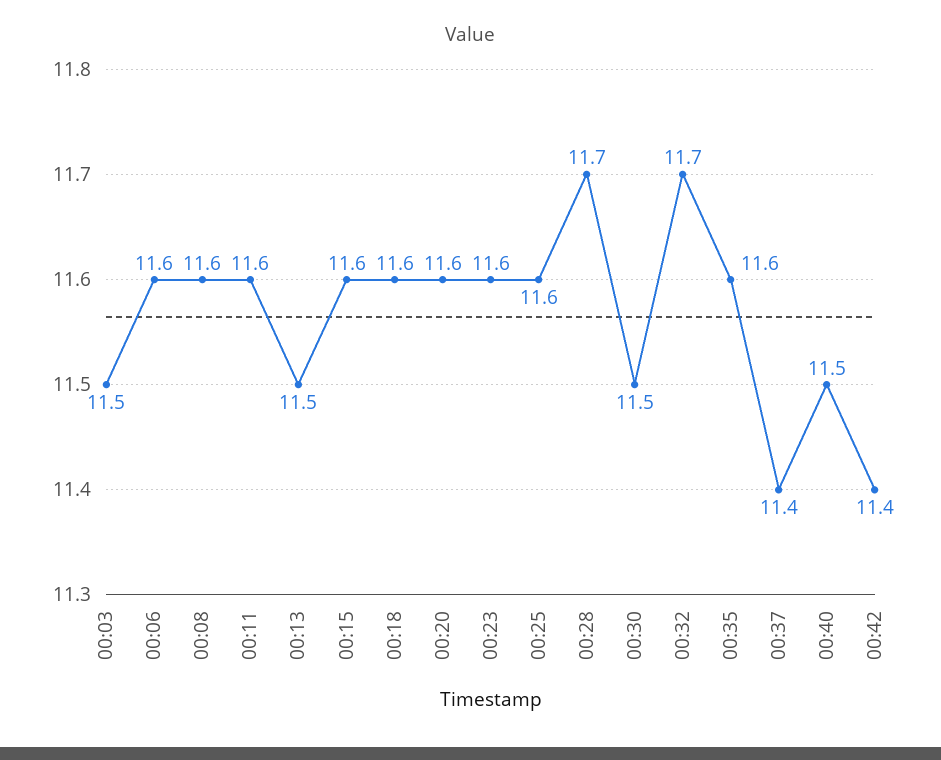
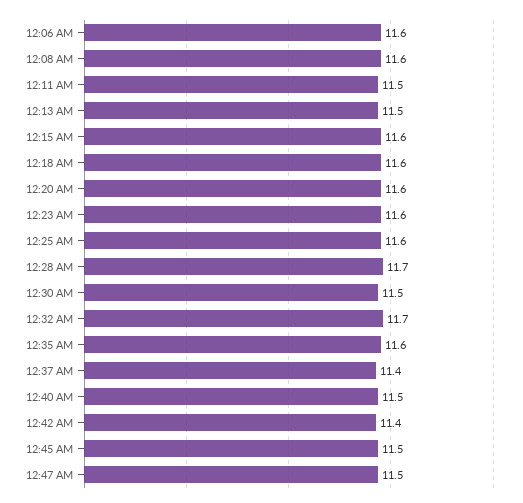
00:03: 11.5 -> none
00:11: 11.6 -> 11.5
12:45 AM: none -> 11.5
12:47 AM: none -> 11.5

